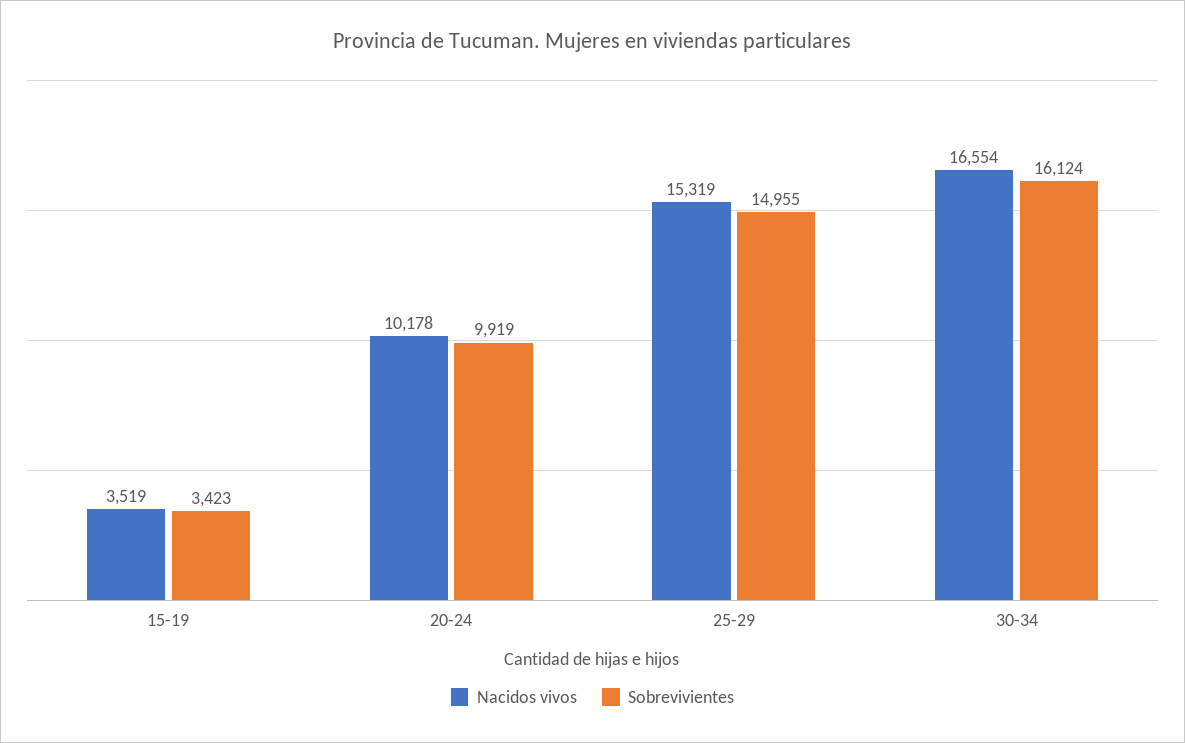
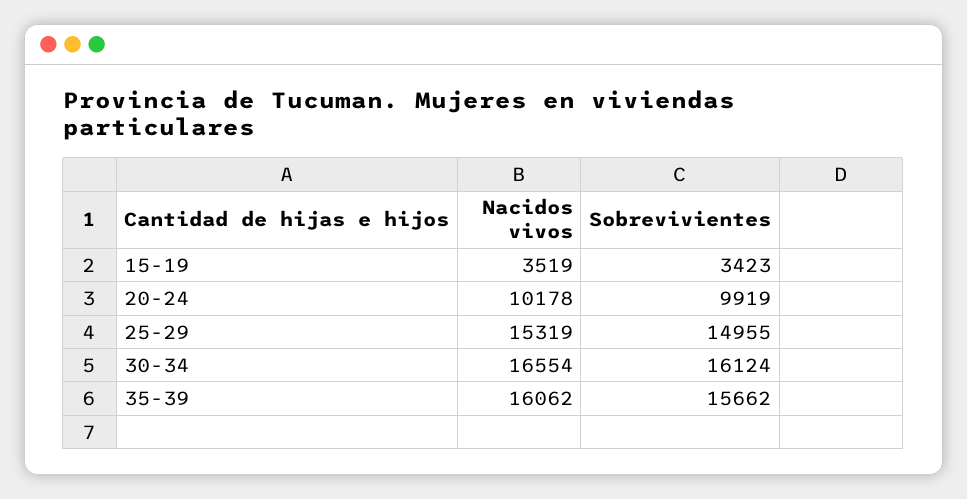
Nacidos vivos, 35-39: none -> 16062
Sobrevivientes, 35-39: none -> 15662

